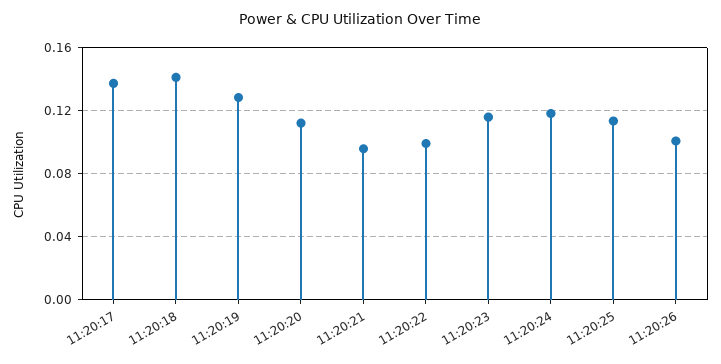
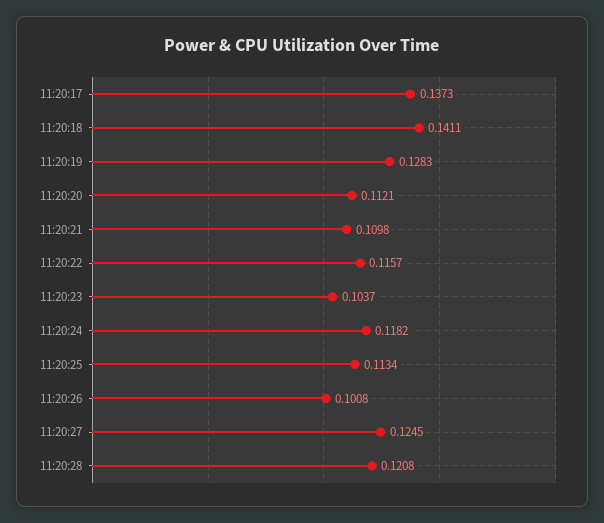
11:20:21: 0.095 -> 0.1098
11:20:22: 0.1 -> 0.1157
11:20:23: 0.115 -> 0.1037
11:20:27: none -> 0.1245
11:20:28: none -> 0.1208

